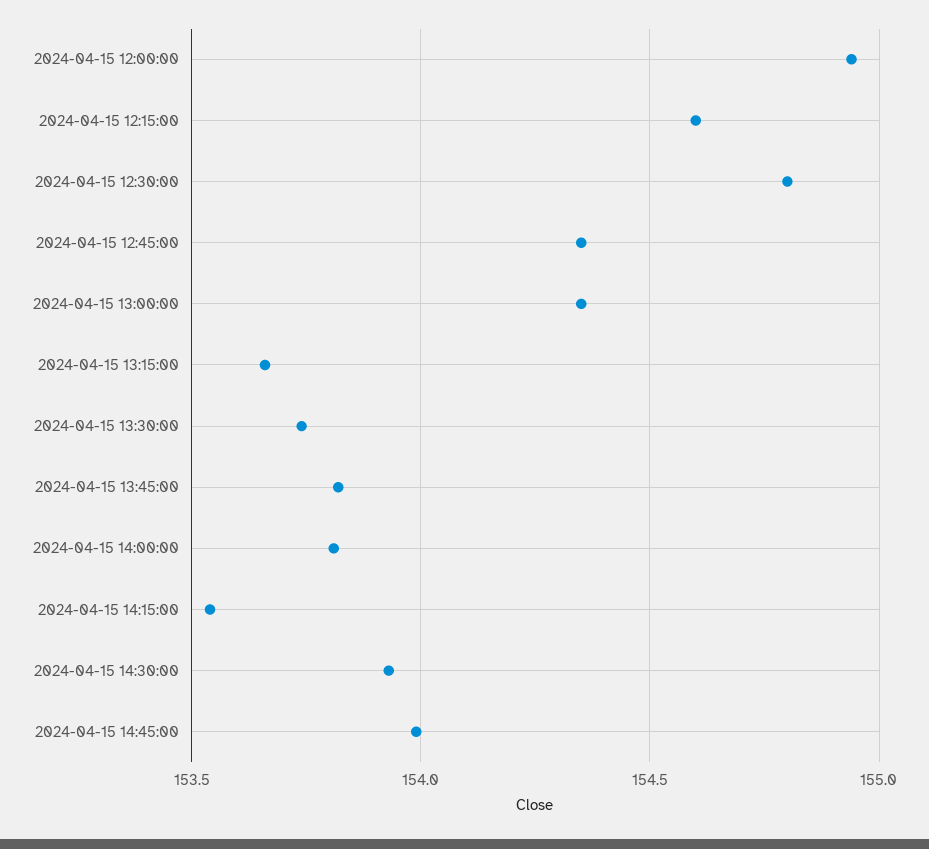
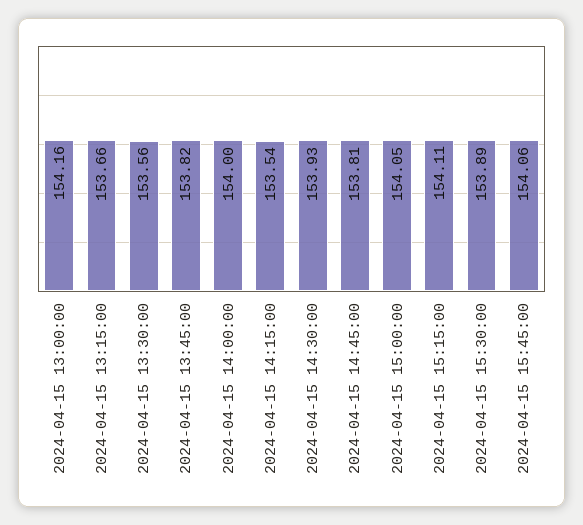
2024-04-15 12:00:00: 154.95 -> none
2024-04-15 12:15:00: 154.6 -> none
2024-04-15 12:30:00: 154.8 -> none
2024-04-15 12:45:00: 154.35 -> none
2024-04-15 13:00:00: 154.35 -> 154.16
2024-04-15 13:30:00: 153.75 -> 153.56
2024-04-15 14:00:00: 153.8 -> 154
2024-04-15 14:45:00: 154 -> 153.81
2024-04-15 15:00:00: none -> 154.05
2024-04-15 15:15:00: none -> 154.11
2024-04-15 15:30:00: none -> 153.89
2024-04-15 15:45:00: none -> 154.06

